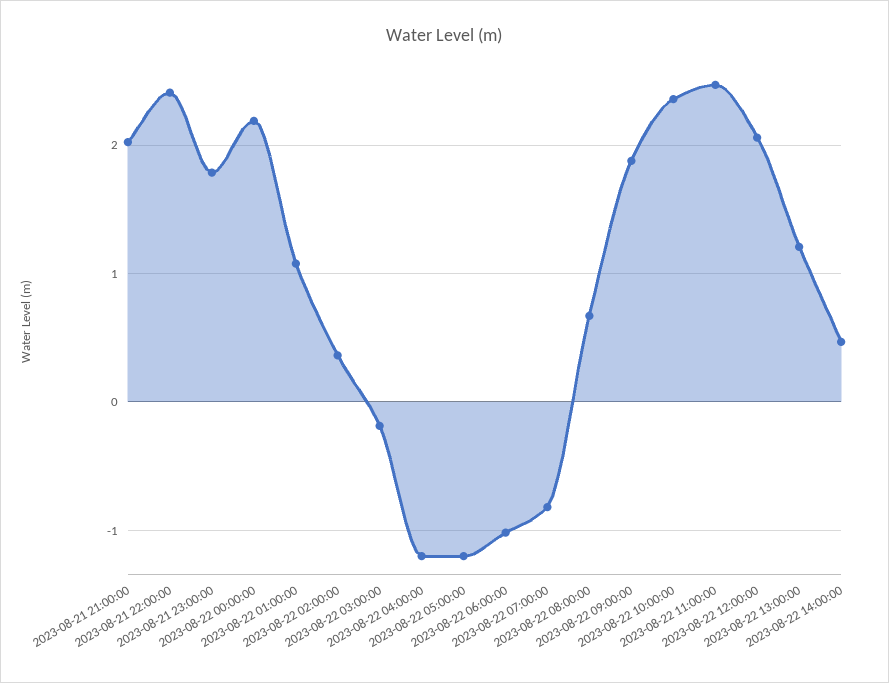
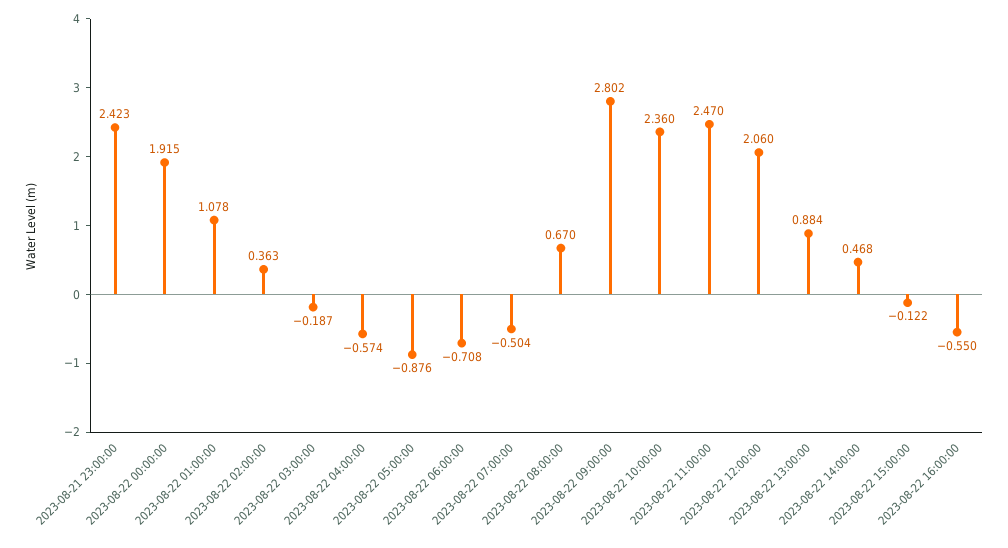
2023-08-21 21:00:00: 2 -> none
2023-08-21 22:00:00: 2.4 -> none
2023-08-21 23:00:00: 1.8 -> 2.423
2023-08-22 00:00:00: 2.2 -> 1.915
2023-08-22 04:00:00: -1.2 -> -0.574
2023-08-22 05:00:00: -1.2 -> -0.876
2023-08-22 06:00:00: -1 -> -0.708
2023-08-22 07:00:00: -0.8 -> -0.504
2023-08-22 09:00:00: 1.9 -> 2.802
2023-08-22 13:00:00: 1.2 -> 0.884
2023-08-22 15:00:00: none -> -0.122
2023-08-22 16:00:00: none -> -0.55

